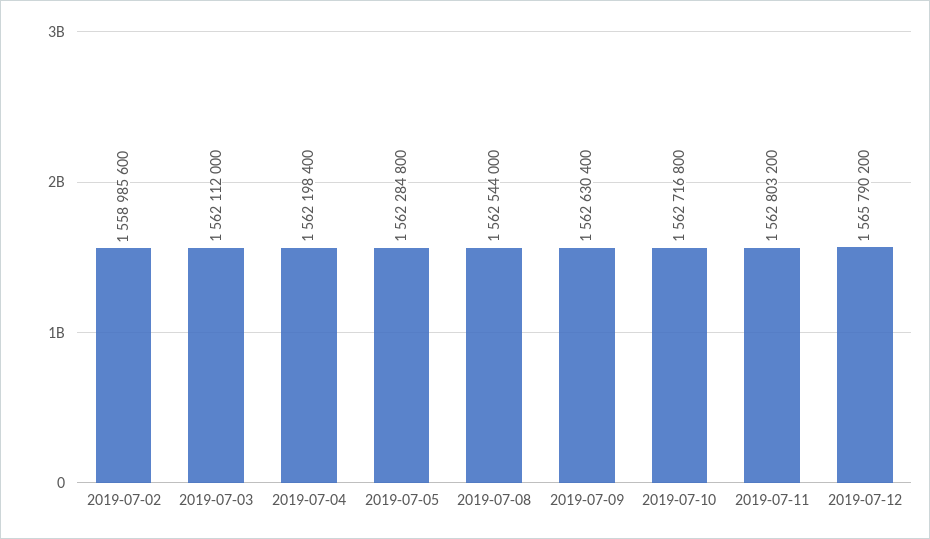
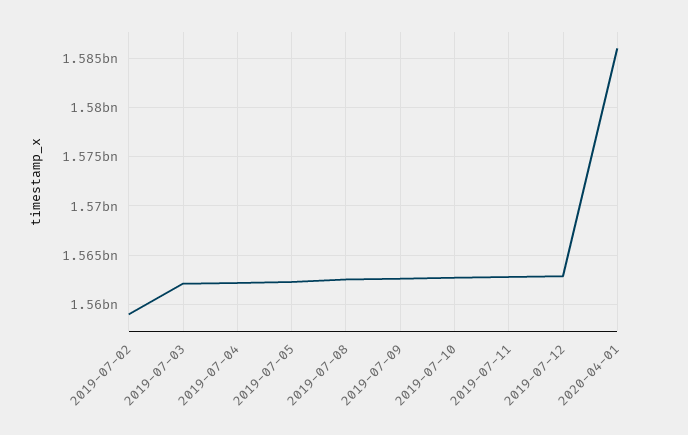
2019-07-12: 1565790200 -> 1563000000
2020-04-01: none -> 1586000000

